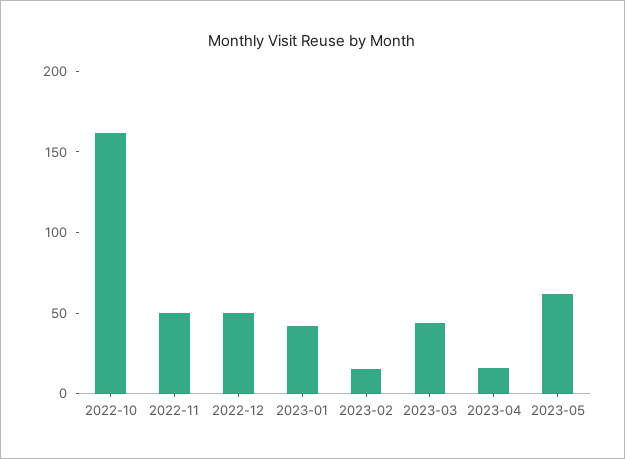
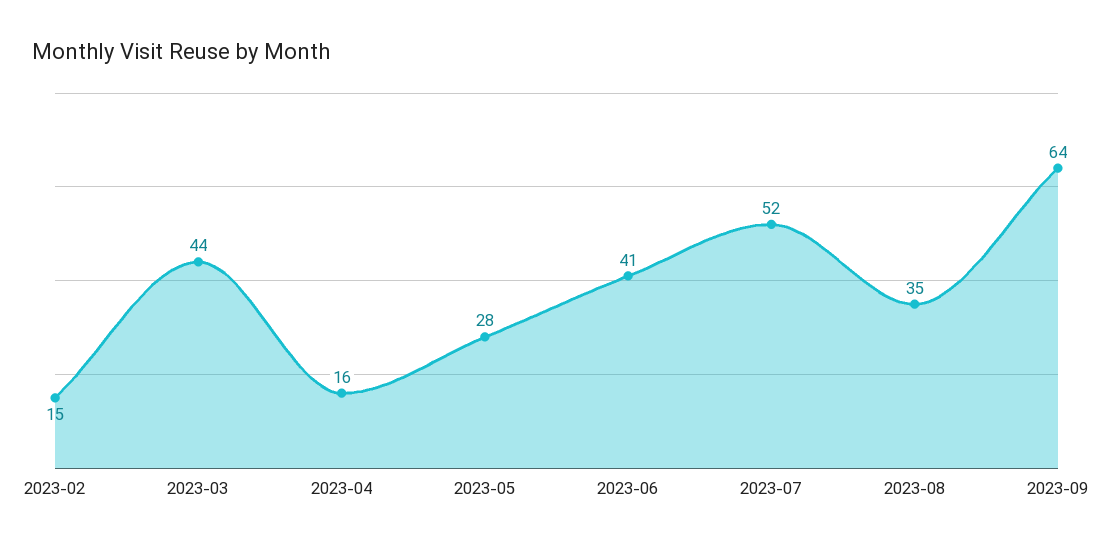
2022-10: 160 -> none
2022-11: 50 -> none
2022-12: 50 -> none
2023-01: 40 -> none
2023-05: 60 -> 28
2023-06: none -> 41
2023-07: none -> 52
2023-08: none -> 35
2023-09: none -> 64

